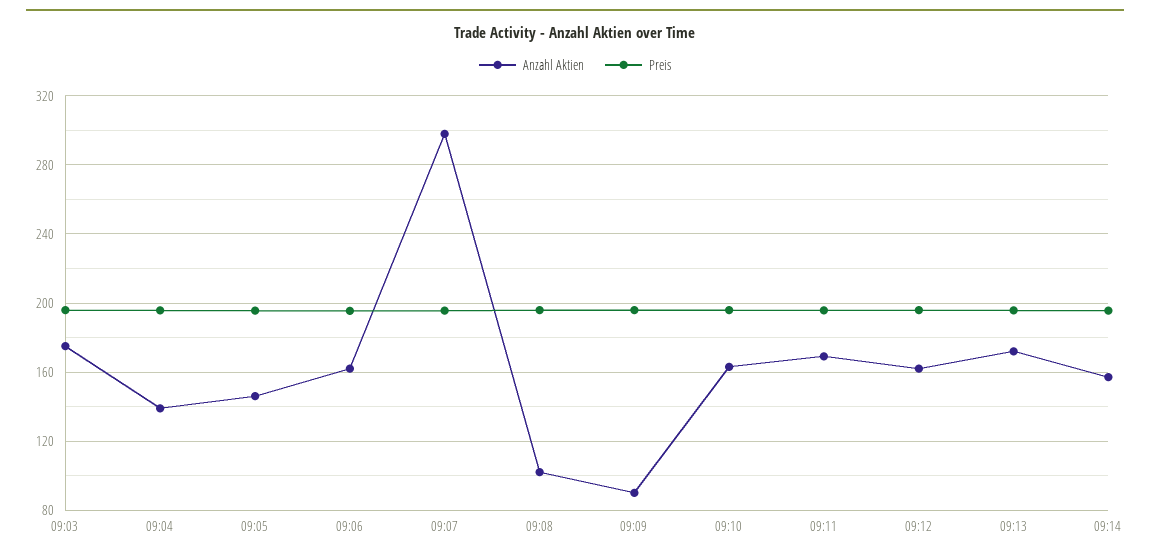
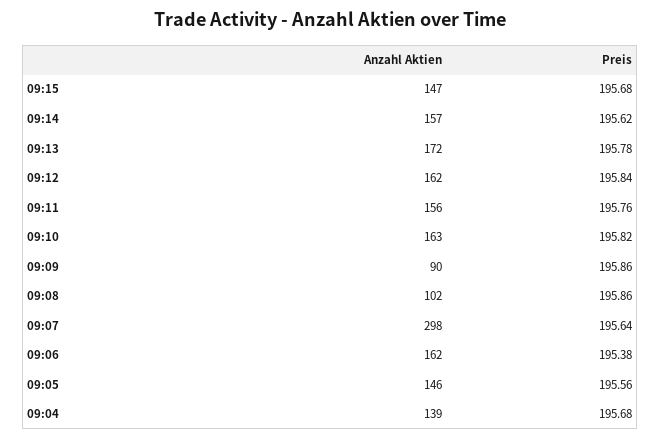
Anzahl Aktien, 09:03: 175 -> none
Preis, 09:03: 195 -> none
Anzahl Aktien, 09:11: 170 -> 156
Anzahl Aktien, 09:15: none -> 147
Preis, 09:15: none -> 195.68

